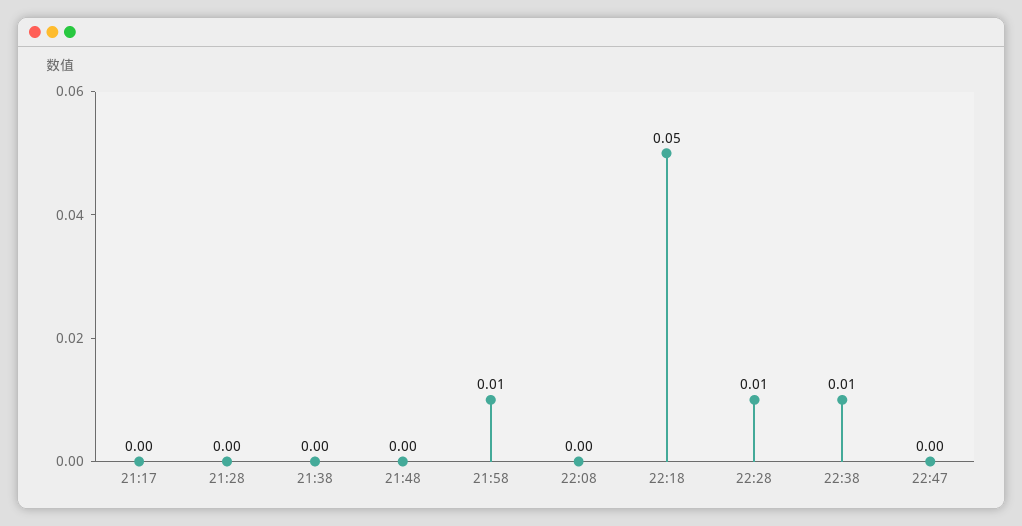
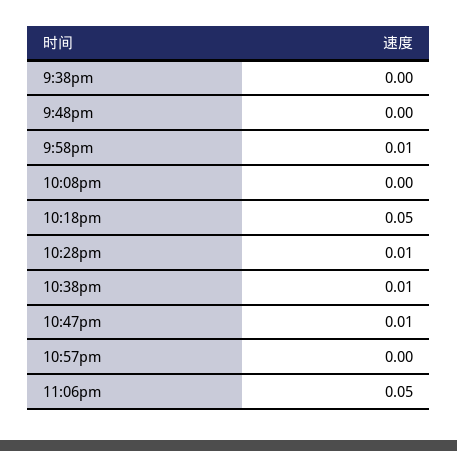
21:17: 0 -> none
21:28: 0 -> none
22:47: 0 -> 0.01
10:57pm: none -> 0
11:06pm: none -> 0.05

